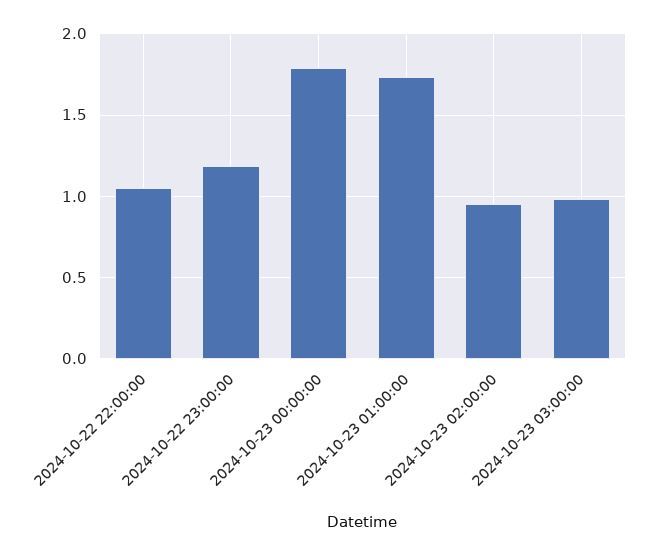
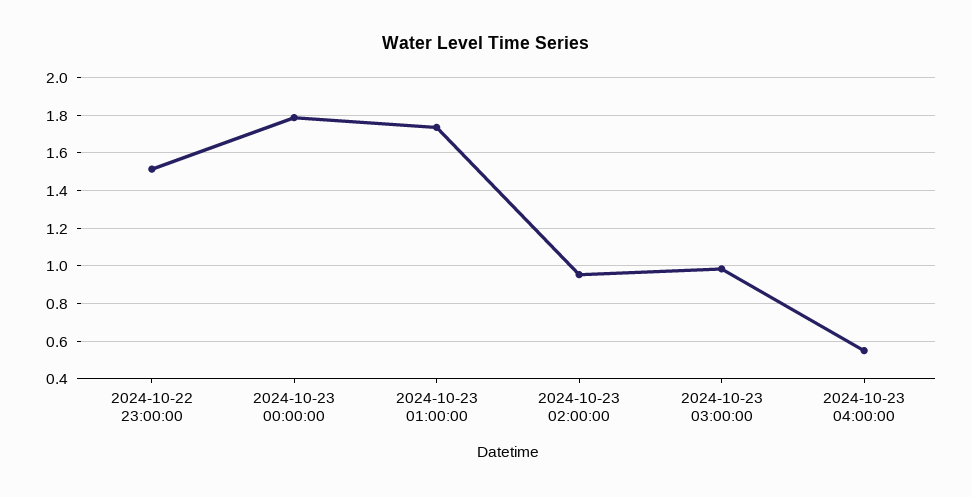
2024-10-22 22:00:00: 1.05 -> none
2024-10-22 23:00:00: 1.2 -> 1.5
2024-10-23 04:00:00: none -> 0.55

